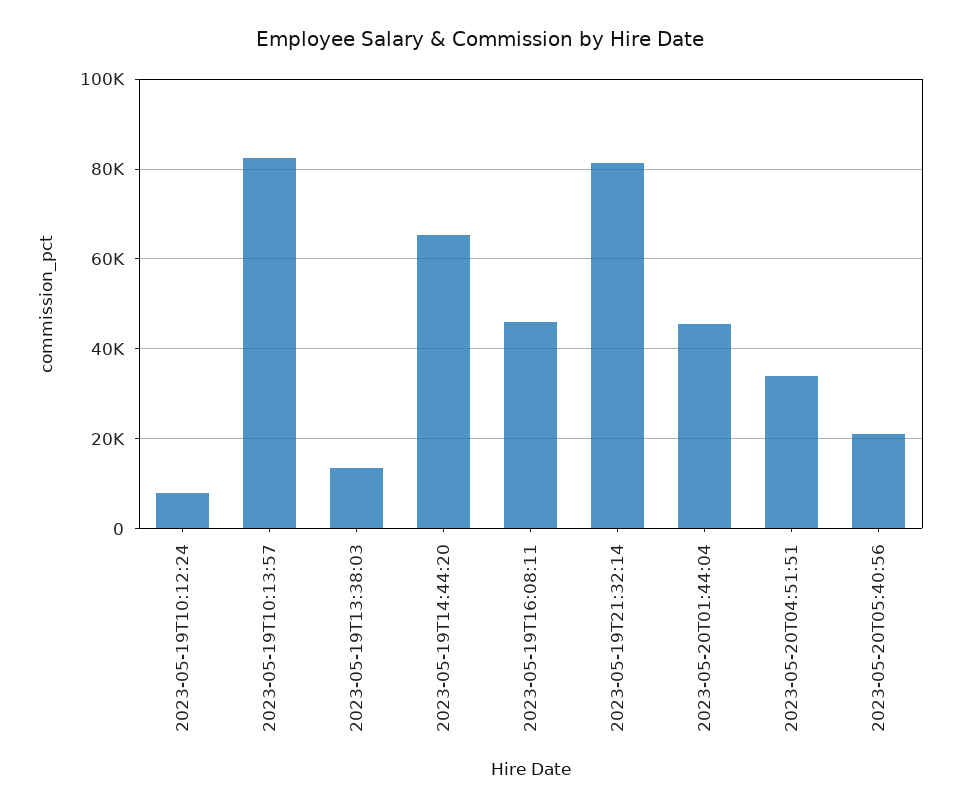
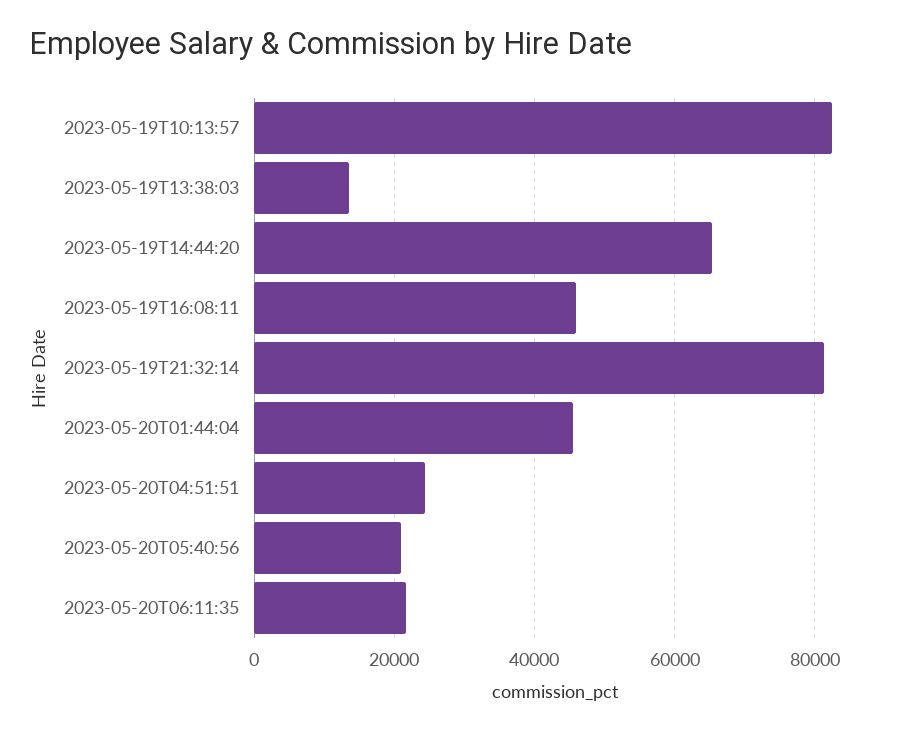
2023-05-19T10:12:24: 8000 -> none
2023-05-20T04:51:51: 34000 -> 24000
2023-05-20T06:11:35: none -> 22000

